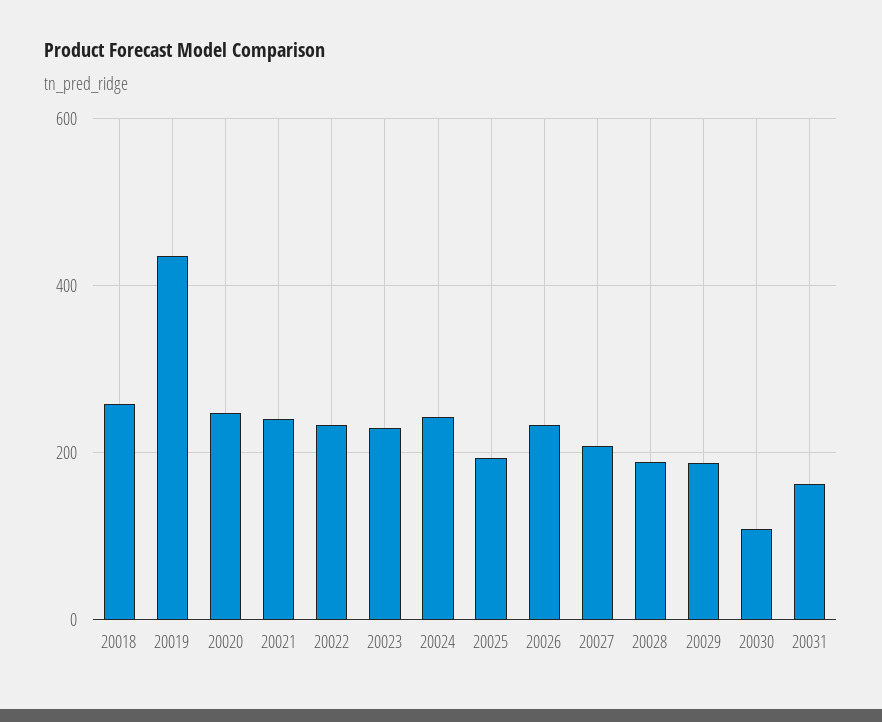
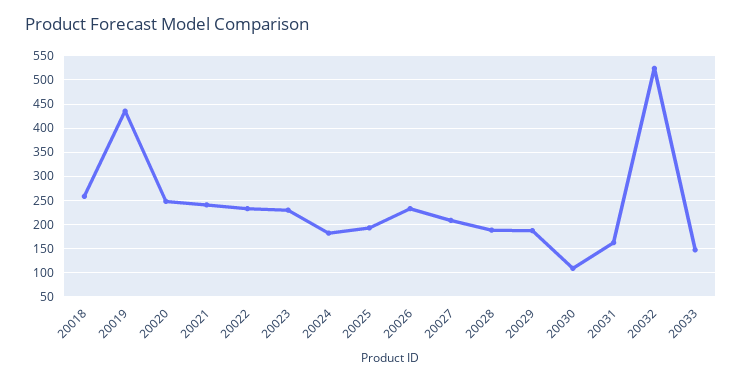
20024: 240 -> 175
20032: none -> 525
20033: none -> 150

